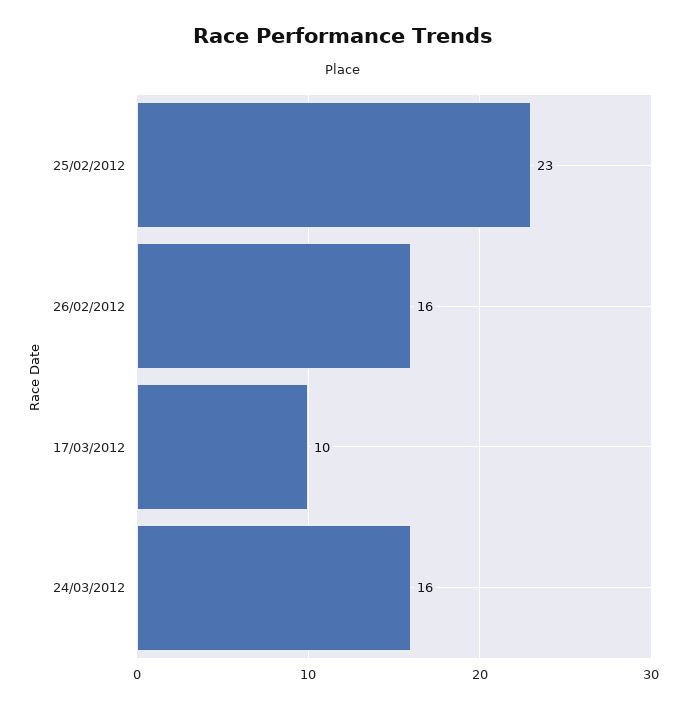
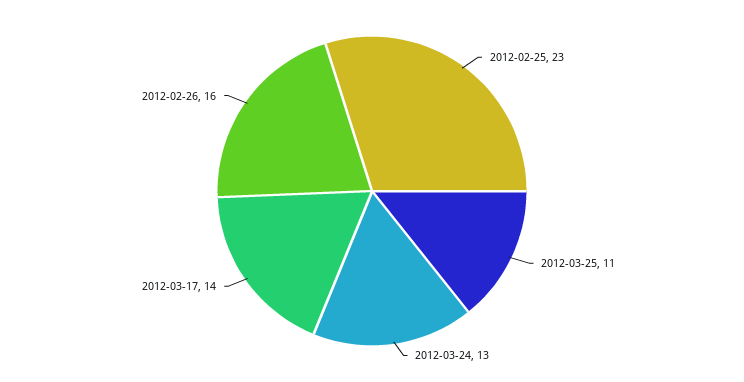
17/03/2012: 10 -> 14
24/03/2012: 16 -> 13
2012-03-25: none -> 11

